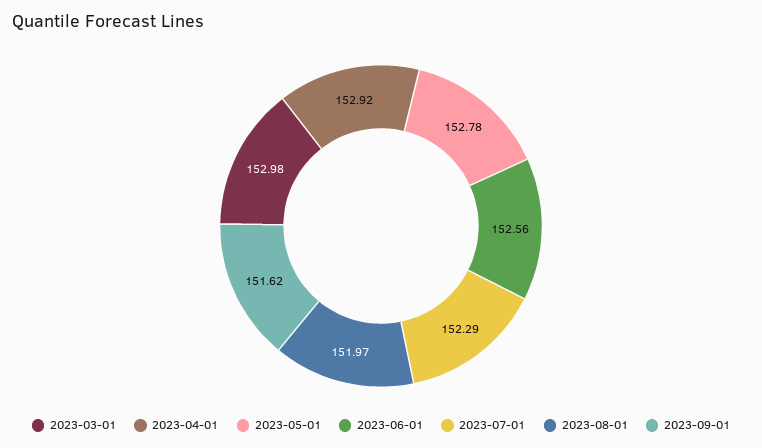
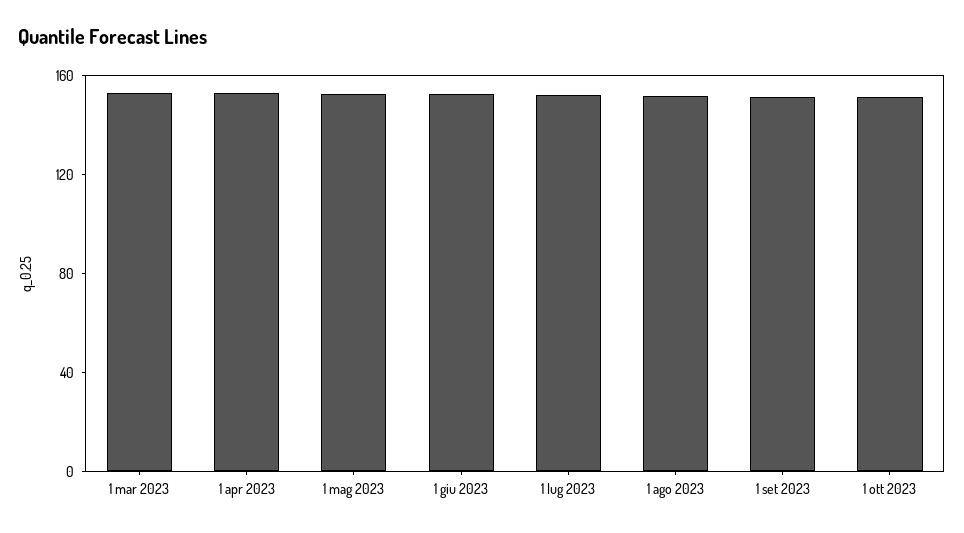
1 ott 2023: none -> 150

